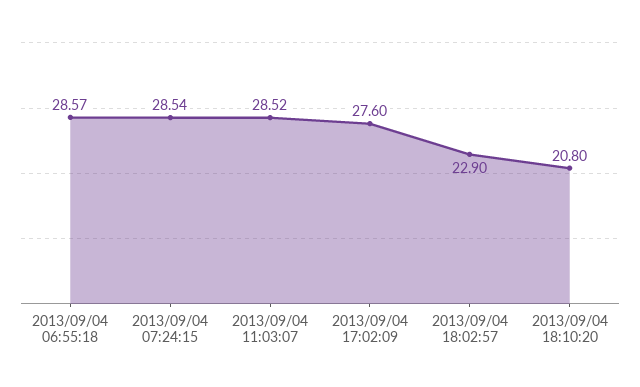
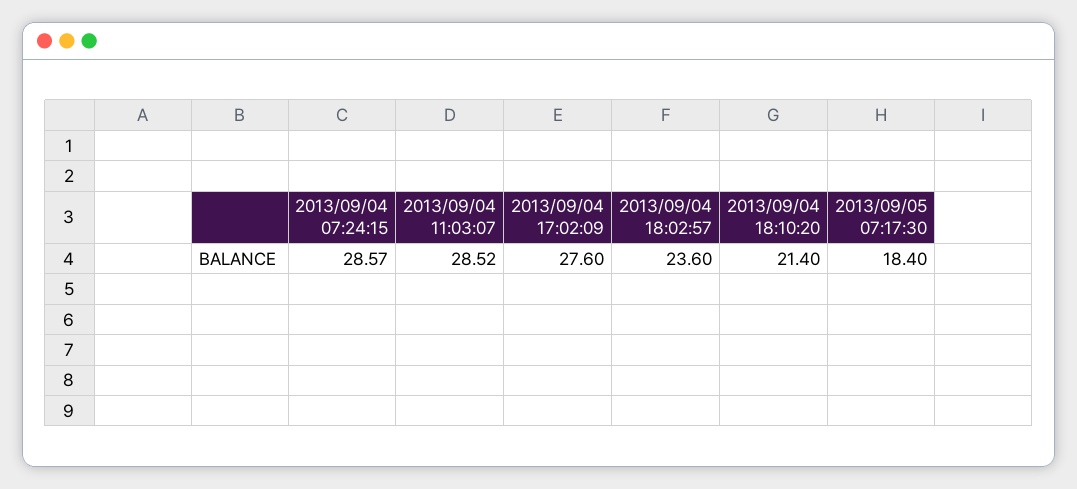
2013/09/04 06:55:18: 28.57 -> none
2013/09/04 07:24:15: 28.54 -> 28.57
2013/09/04 18:02:57: 22.9 -> 23.6
2013/09/04 18:10:20: 20.8 -> 21.4
2013/09/05 07:17:30: none -> 18.4

